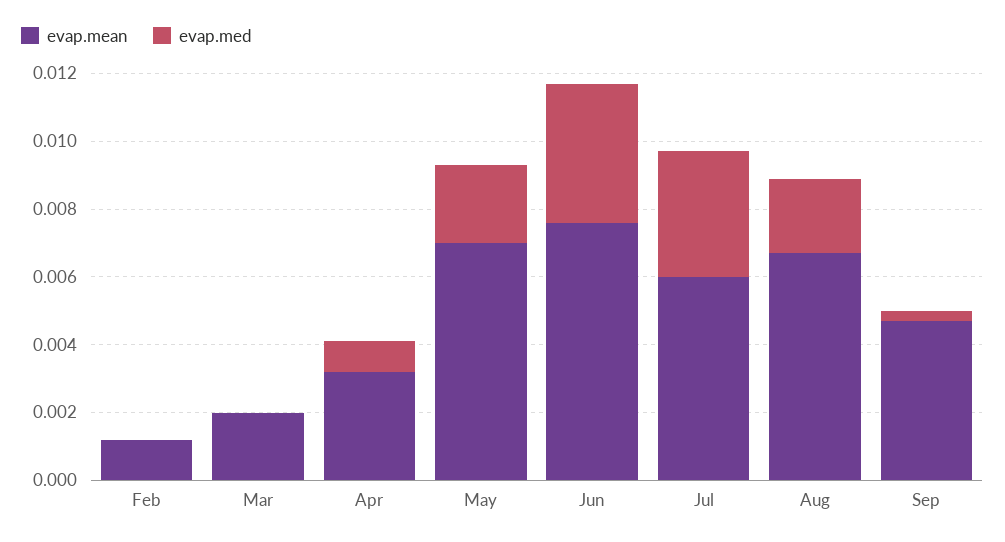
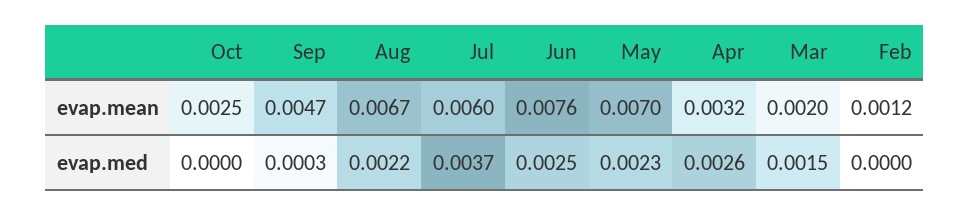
evap.med, Mar: 0 -> 0.0015
evap.med, Apr: 0.001 -> 0.0026
evap.med, Jun: 0.004 -> 0.0025
evap.mean, Oct: none -> 0.0025
evap.med, Oct: none -> 0

